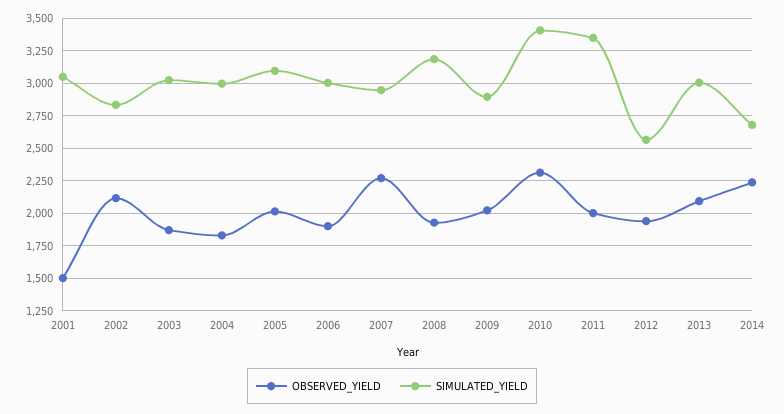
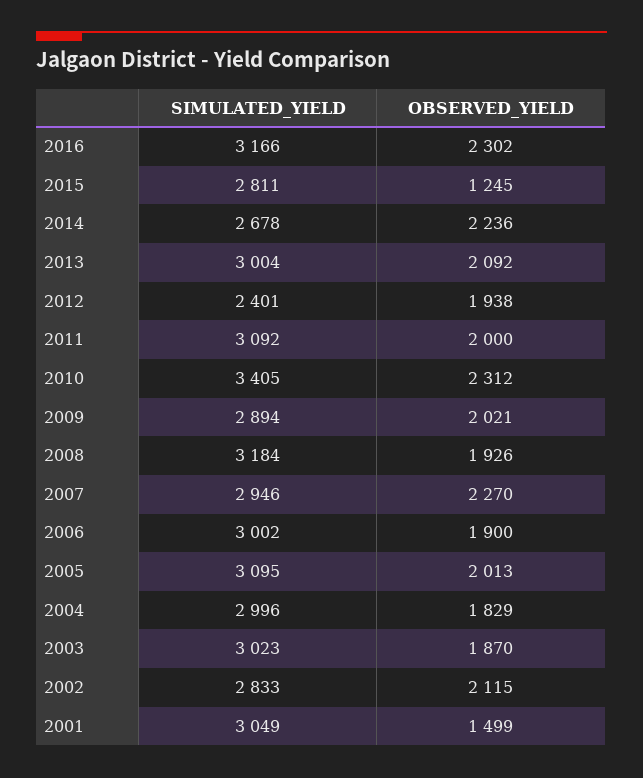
SIMULATED_YIELD, 2011: 3350 -> 3092
SIMULATED_YIELD, 2012: 2550 -> 2401
SIMULATED_YIELD, 2016: none -> 3166
OBSERVED_YIELD, 2016: none -> 2302
SIMULATED_YIELD, 2015: none -> 2811
OBSERVED_YIELD, 2015: none -> 1245

